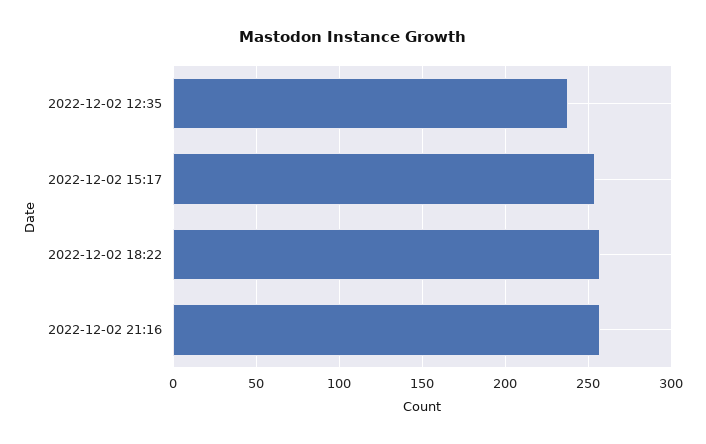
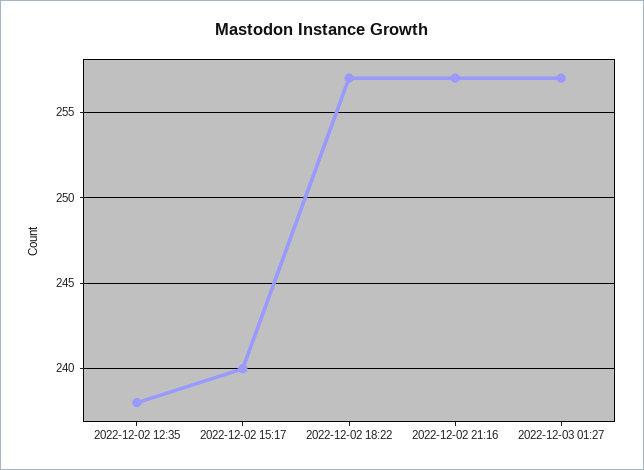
2022-12-02 15:17: 255 -> 240
2022-12-03 01:27: none -> 257

